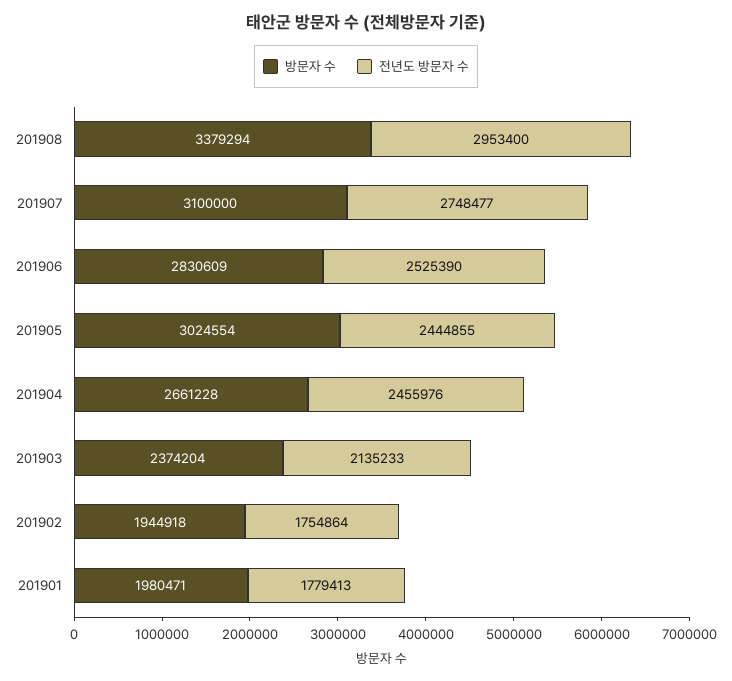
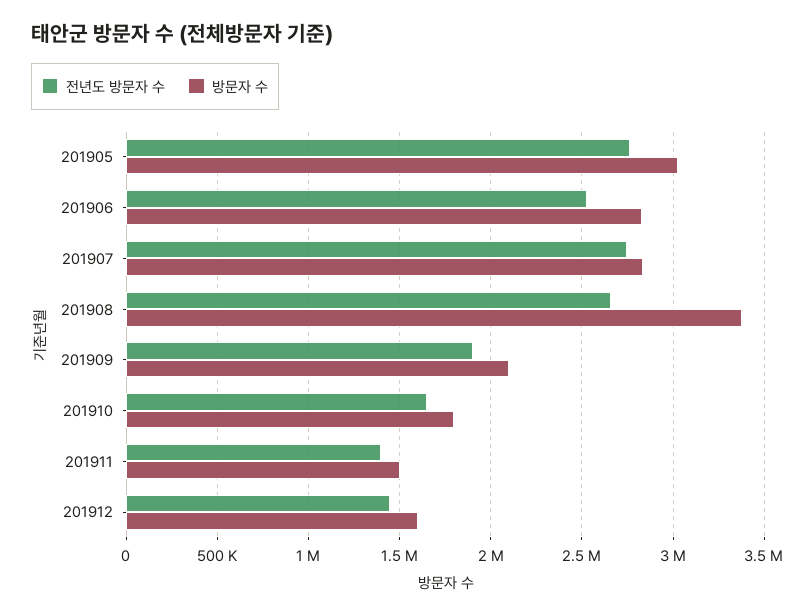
전년도 방문자 수, 201908: 2953400 -> 2650000
방문자 수, 201907: 3100000 -> 2850000
전년도 방문자 수, 201905: 2444855 -> 2750000
방문자 수, 201904: 2661228 -> none
전년도 방문자 수, 201904: 2455976 -> none
방문자 수, 201903: 2374204 -> none
전년도 방문자 수, 201903: 2135233 -> none
방문자 수, 201902: 1944918 -> none
전년도 방문자 수, 201902: 1754864 -> none
방문자 수, 201901: 1980471 -> none
전년도 방문자 수, 201901: 1779413 -> none
전년도 방문자 수, 201909: none -> 1900000
방문자 수, 201909: none -> 2100000
전년도 방문자 수, 201910: none -> 1650000
방문자 수, 201910: none -> 1800000
전년도 방문자 수, 201911: none -> 1400000
방문자 수, 201911: none -> 1500000
전년도 방문자 수, 201912: none -> 1450000
방문자 수, 201912: none -> 1600000

